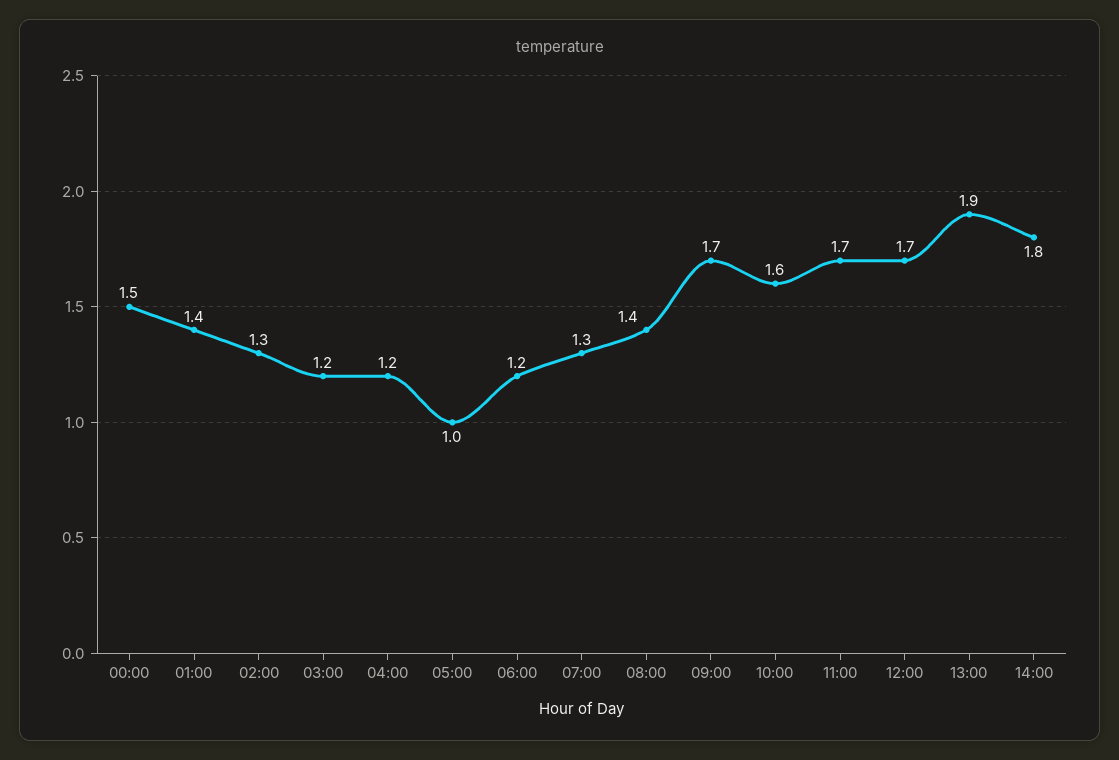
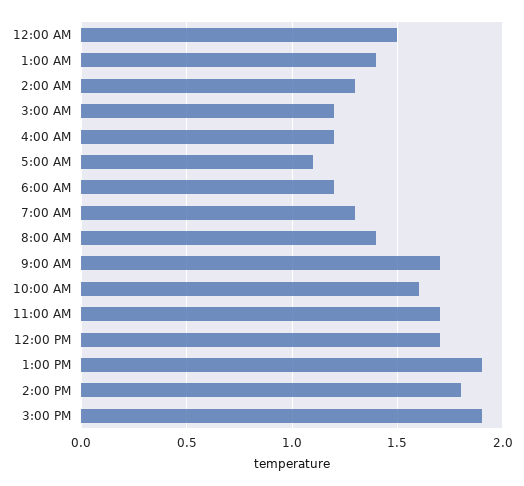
05:00: 1 -> 1.1
3:00 PM: none -> 1.9

